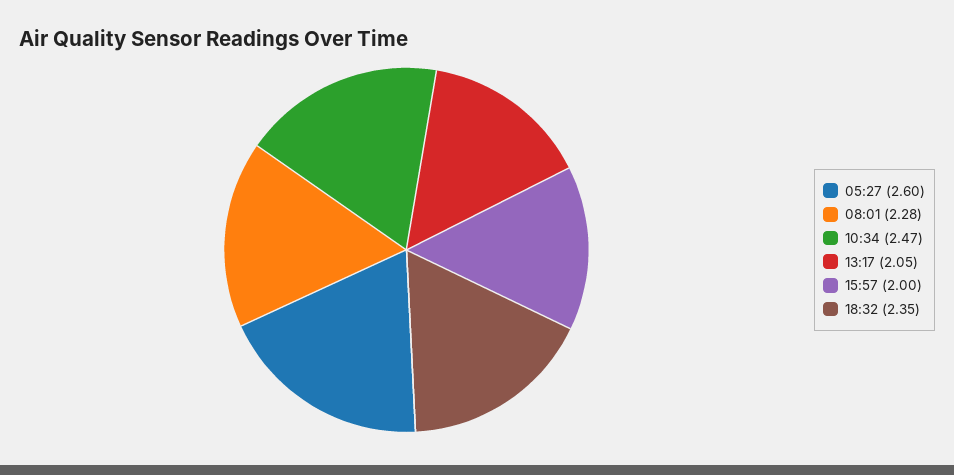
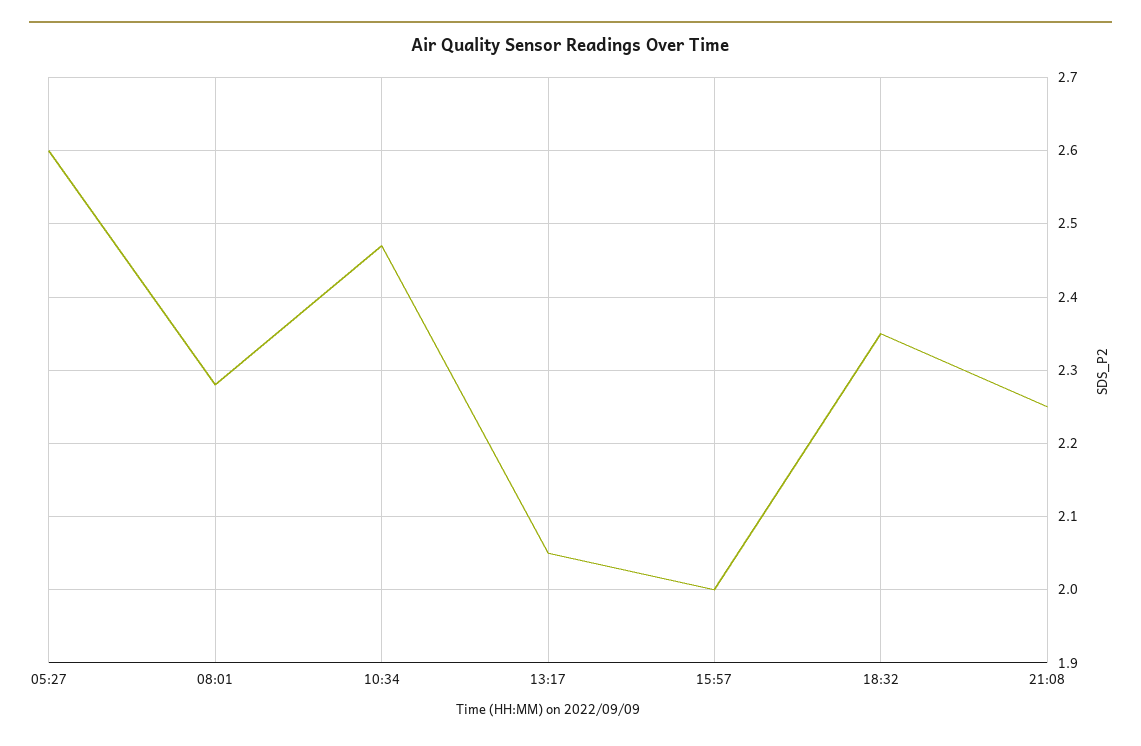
21:08: none -> 2.25

